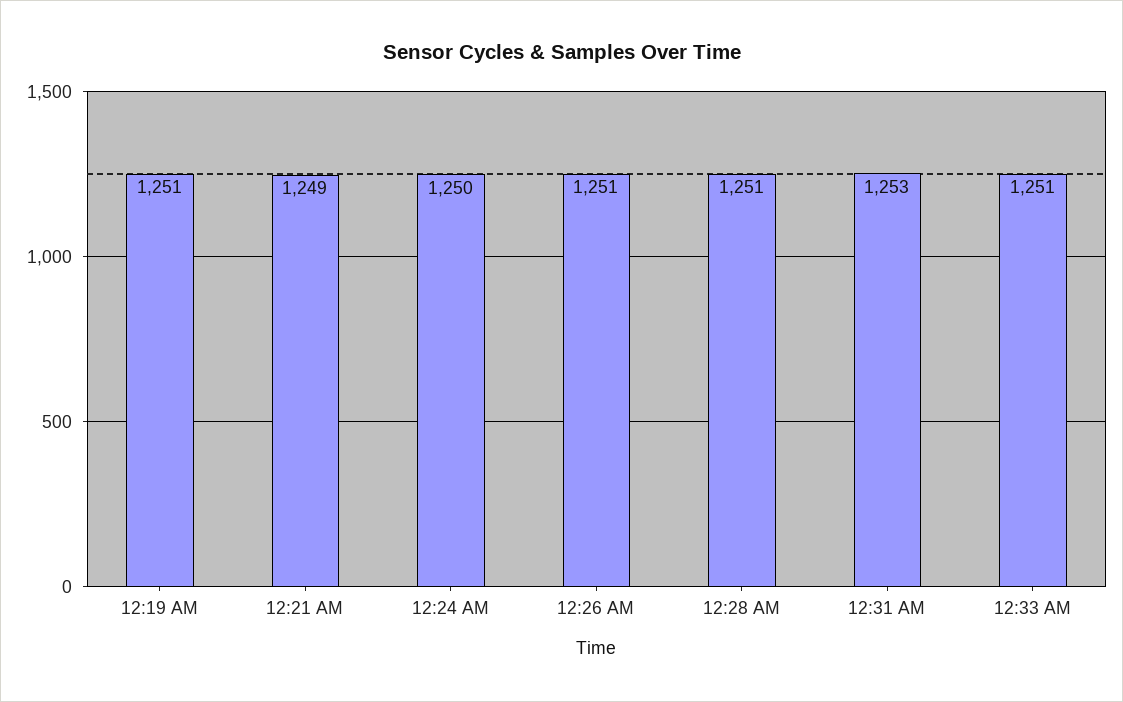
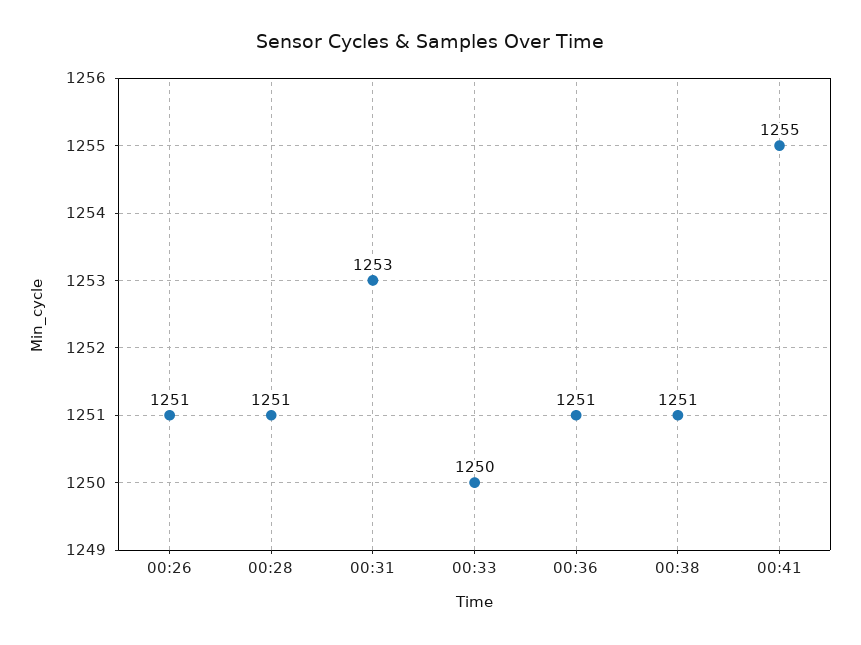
12:19 AM: 1251 -> none
12:21 AM: 1249 -> none
12:24 AM: 1250 -> none
12:33 AM: 1251 -> 1250
00:36: none -> 1251
00:38: none -> 1251
00:41: none -> 1255

